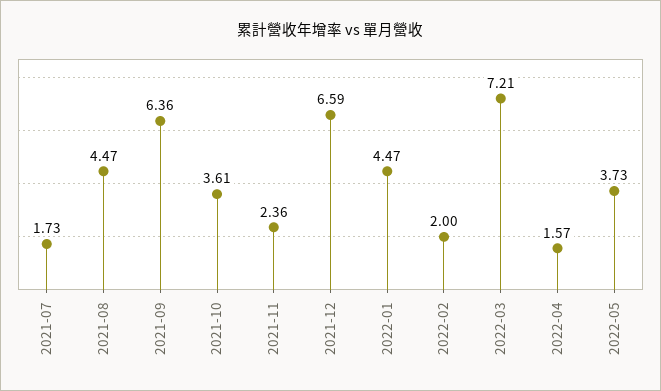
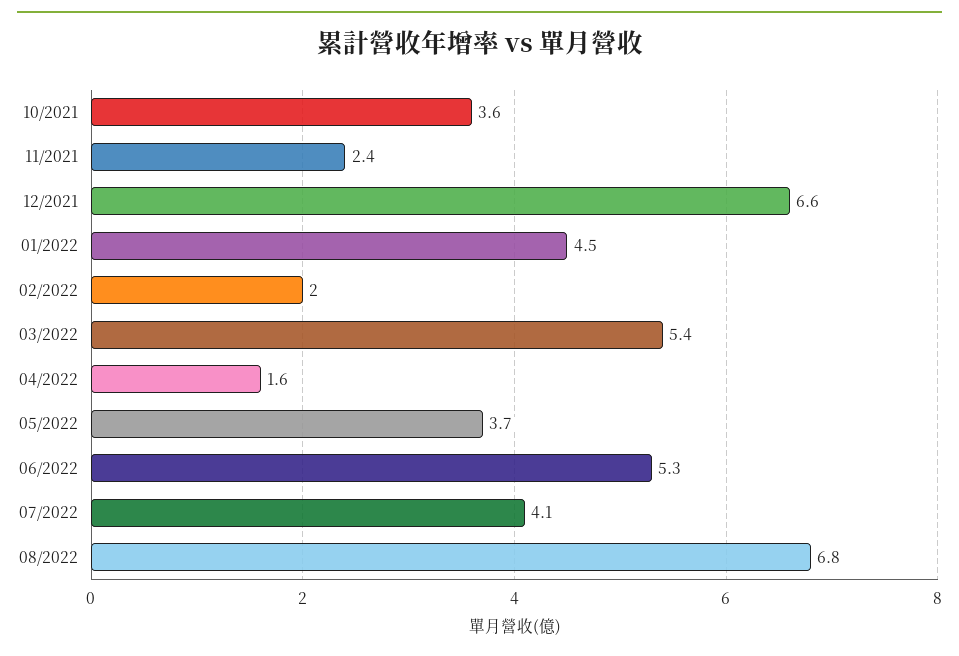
2021-07: 1.73 -> none
2021-08: 4.47 -> none
2021-09: 6.36 -> none
2022-03: 7.21 -> 5.4
06/2022: none -> 5.3
07/2022: none -> 4.1
08/2022: none -> 6.8

